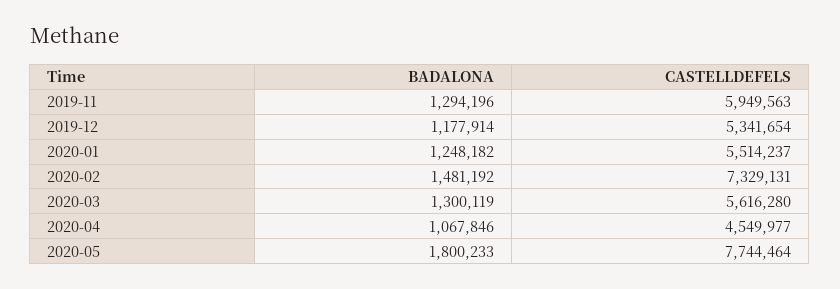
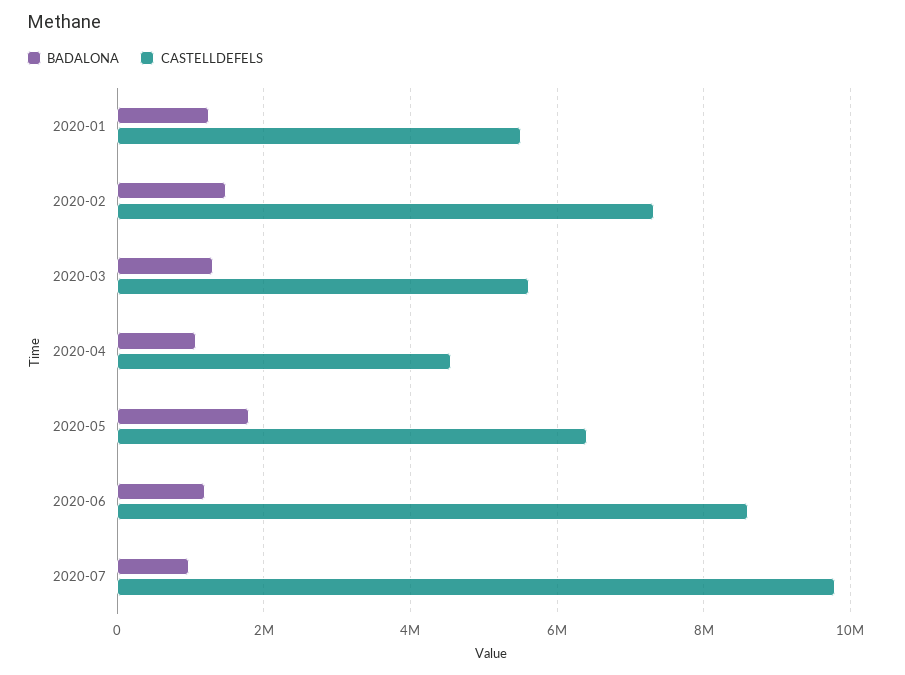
BADALONA, 2019-11: 1294196 -> none
CASTELLDEFELS, 2019-11: 5949563 -> none
BADALONA, 2019-12: 1177914 -> none
CASTELLDEFELS, 2019-12: 5341654 -> none
CASTELLDEFELS, 2020-05: 7744464 -> 6400000
BADALONA, 2020-06: none -> 1200000
CASTELLDEFELS, 2020-06: none -> 8600000
BADALONA, 2020-07: none -> 1000000
CASTELLDEFELS, 2020-07: none -> 9800000

